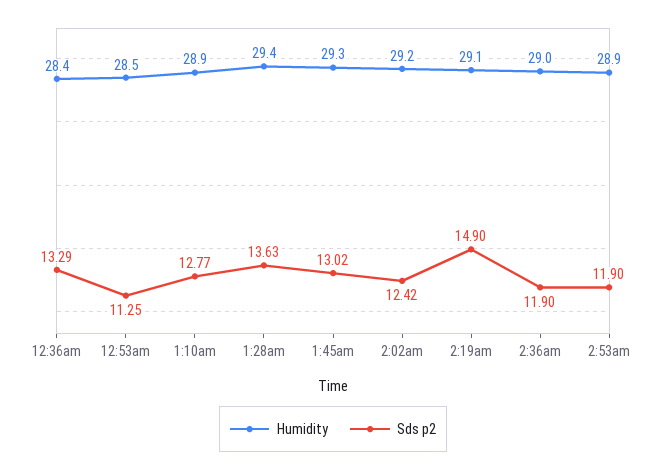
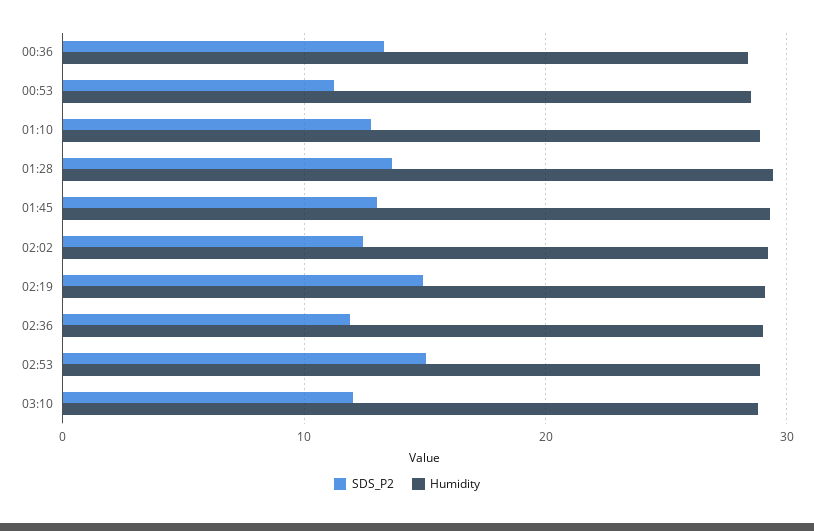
Sds p2, 2:53am: 11.9 -> 15
Sds p2, 03:10: none -> 12
Humidity, 03:10: none -> 29

